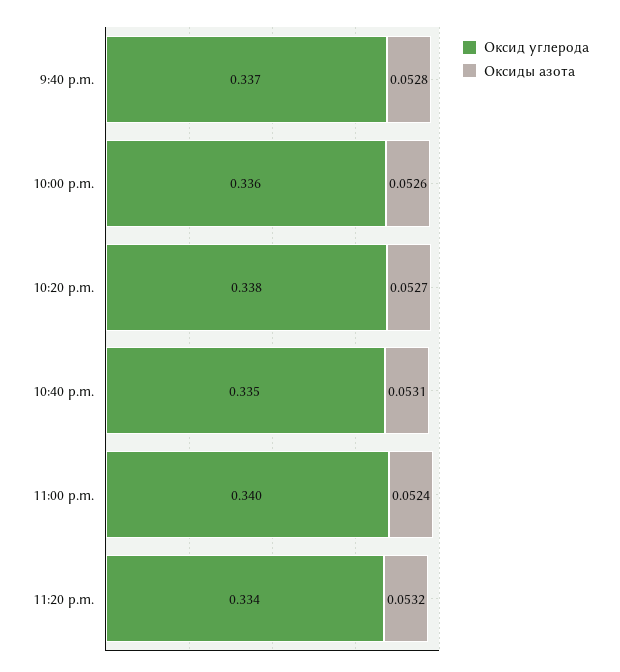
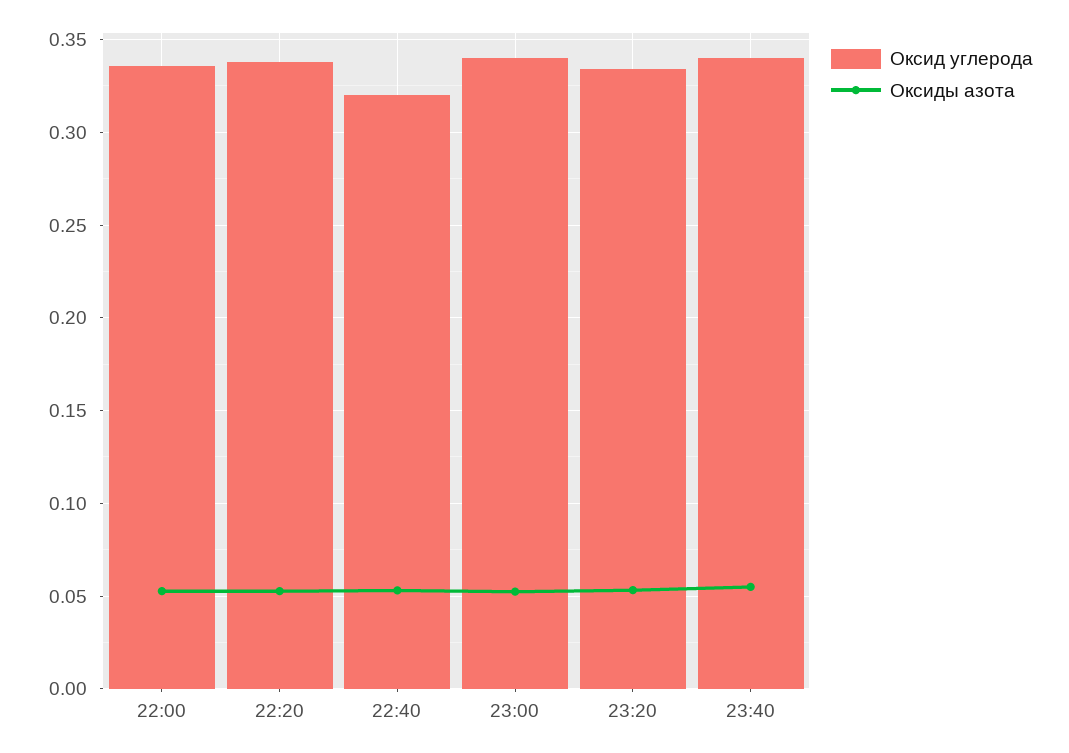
Оксид углерода, 9:40 p.m.: 0.337 -> none
Оксиды азота, 9:40 p.m.: 0.0528 -> none
Оксид углерода, 10:40 p.m.: 0.335 -> 0.32
Оксид углерода, 23:40: none -> 0.34
Оксиды азота, 23:40: none -> 0.055

